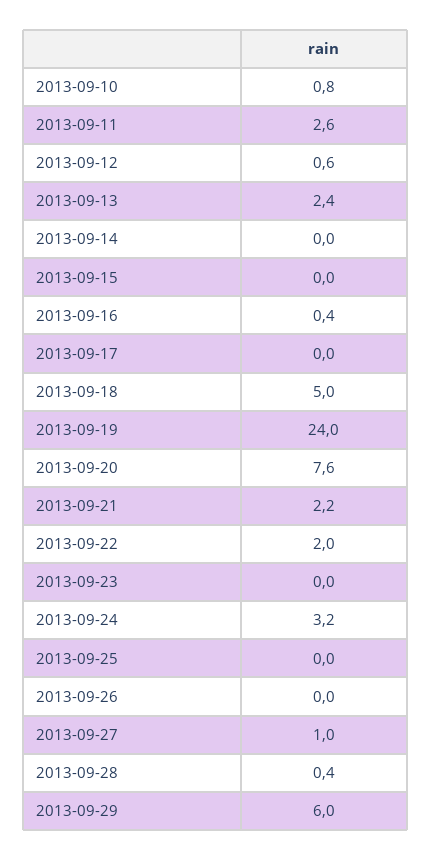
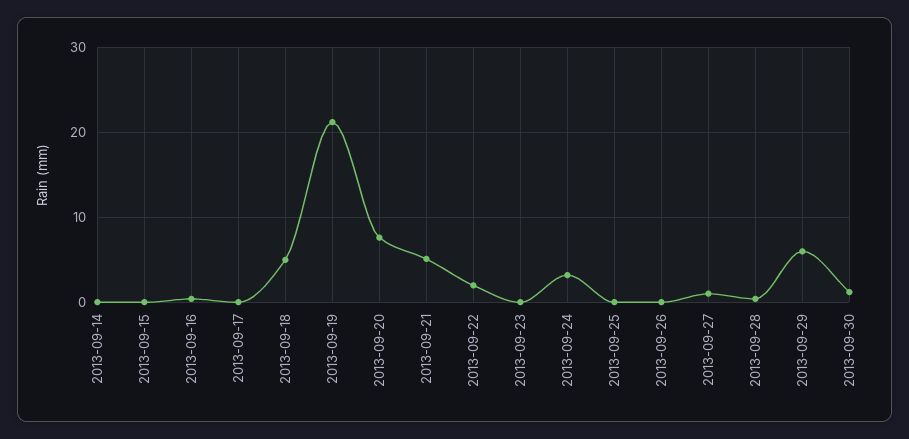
2013-09-10: 0.8 -> none
2013-09-11: 2.6 -> none
2013-09-12: 0.6 -> none
2013-09-13: 2.4 -> none
2013-09-19: 24 -> 21
2013-09-21: 2.2 -> 5
2013-09-30: none -> 1

